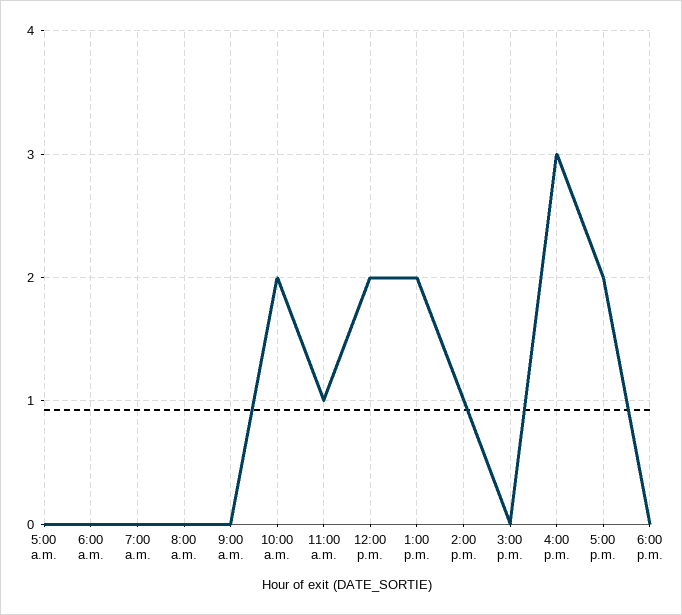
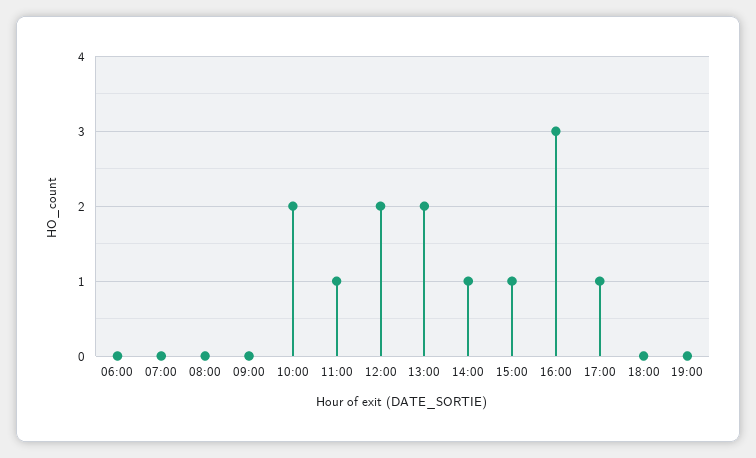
5:00 a.m.: 0 -> none
3:00 p.m.: 0 -> 1
5:00 p.m.: 2 -> 1
19:00: none -> 0

